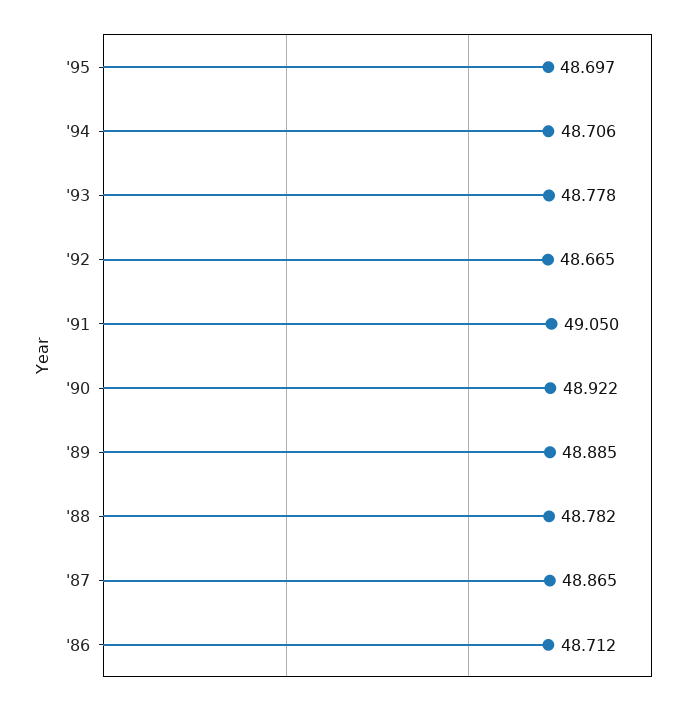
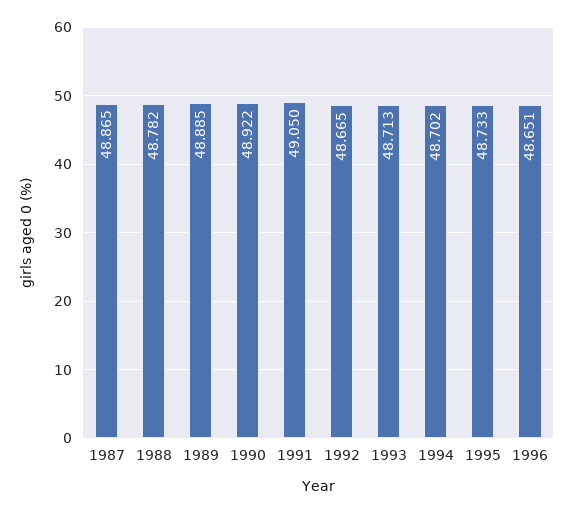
'95: 48.697 -> 48.733
'94: 48.706 -> 48.702
'93: 48.778 -> 48.713
'86: 48.712 -> none
1996: none -> 48.651

